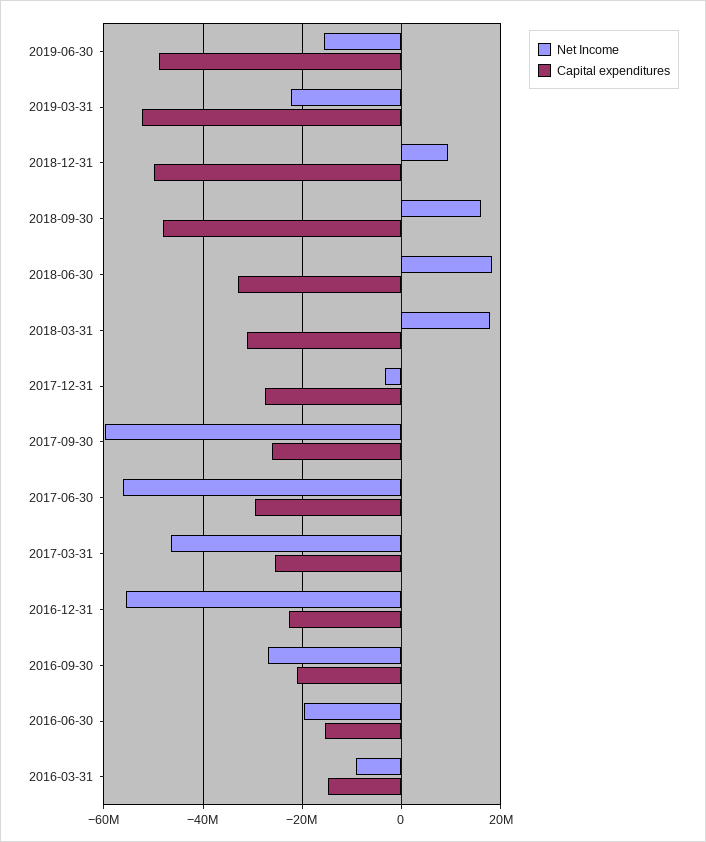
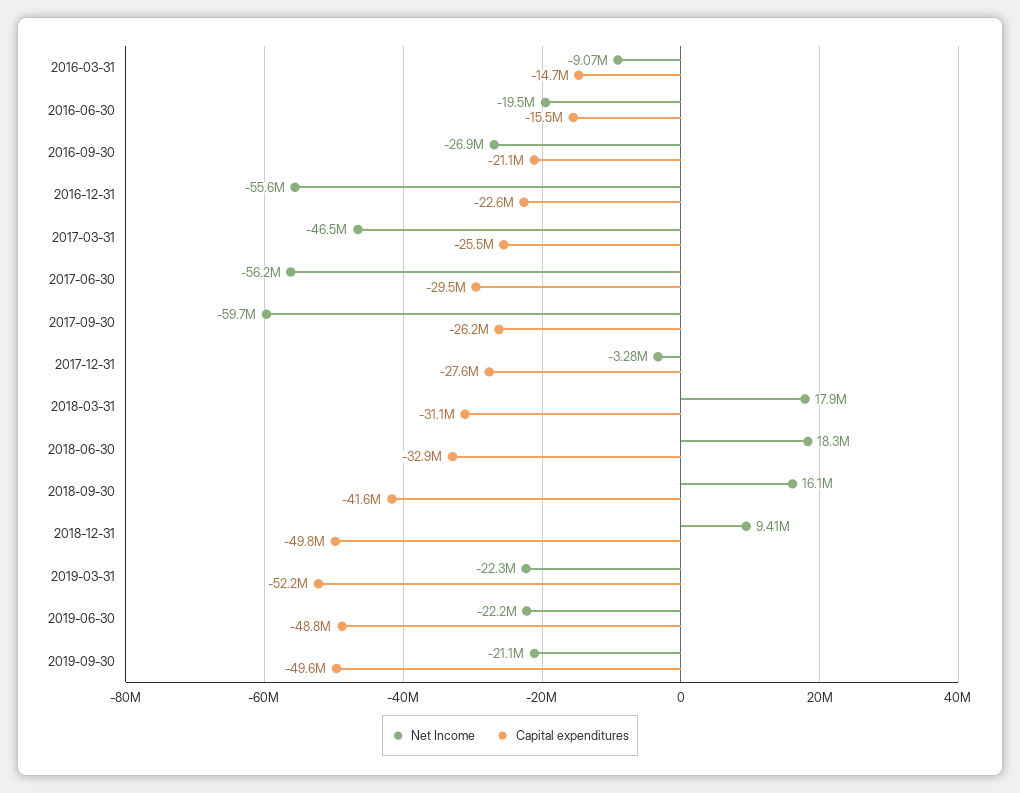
Net Income, 2019-06-30: -16000000 -> -22200000
Capital expenditures, 2018-09-30: -48000000 -> -41600000
Net Income, 2019-09-30: none -> -21100000
Capital expenditures, 2019-09-30: none -> -49600000

